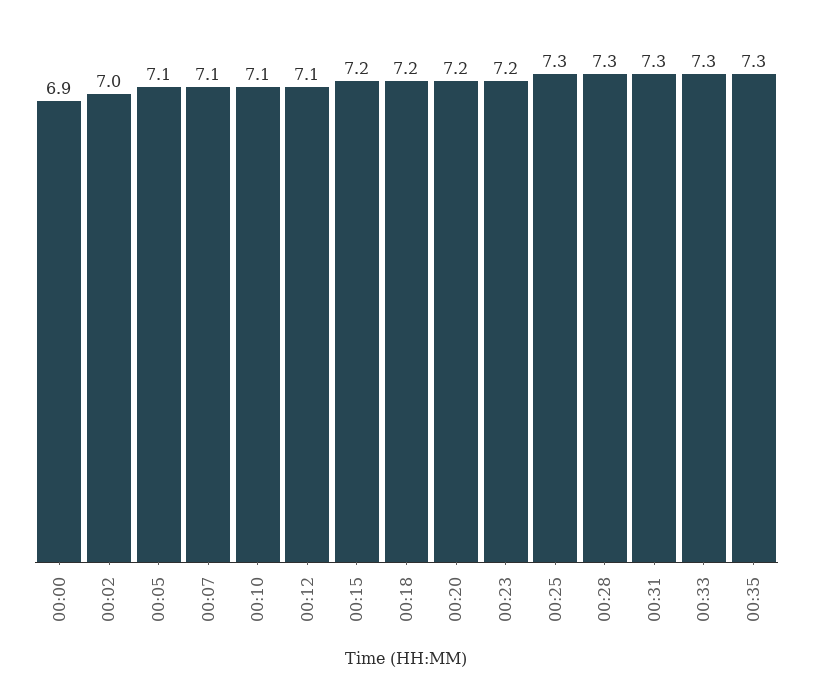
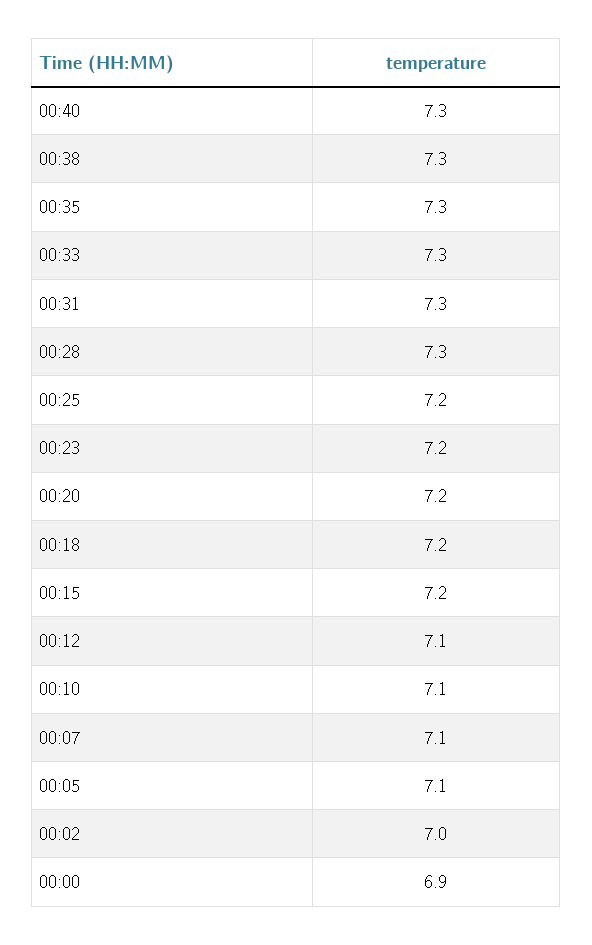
00:25: 7.3 -> 7.2
00:40: none -> 7.3
00:38: none -> 7.3

